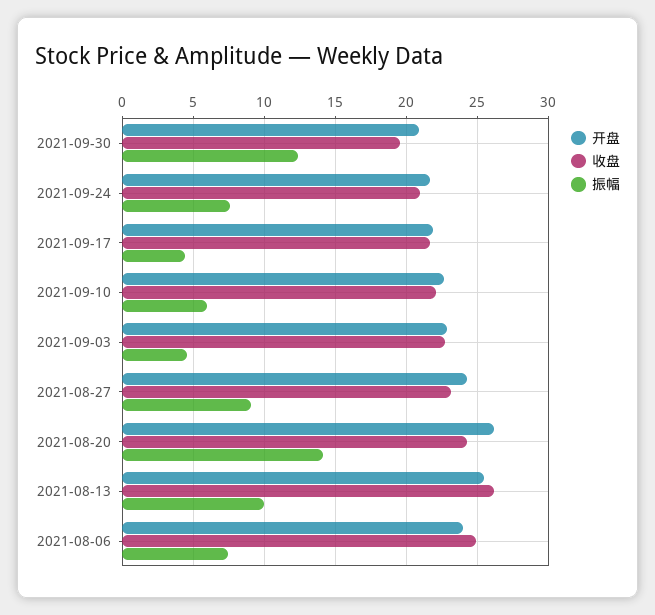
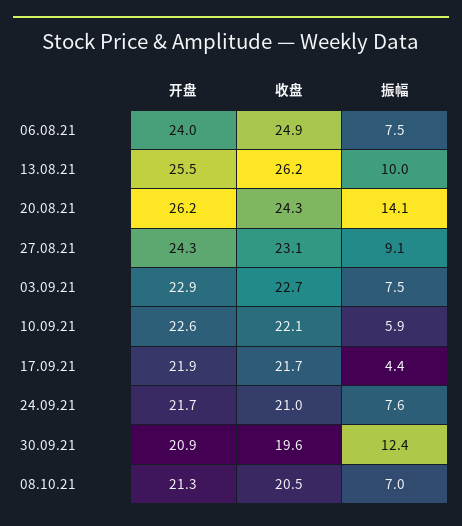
振幅, 2021-09-03: 4.5 -> 7.5
开盘, 08.10.21: none -> 21.3
收盘, 08.10.21: none -> 20.5
振幅, 08.10.21: none -> 7

